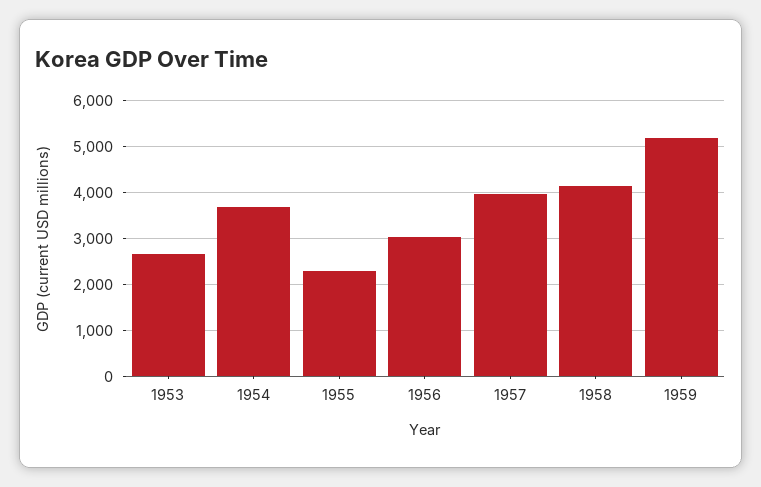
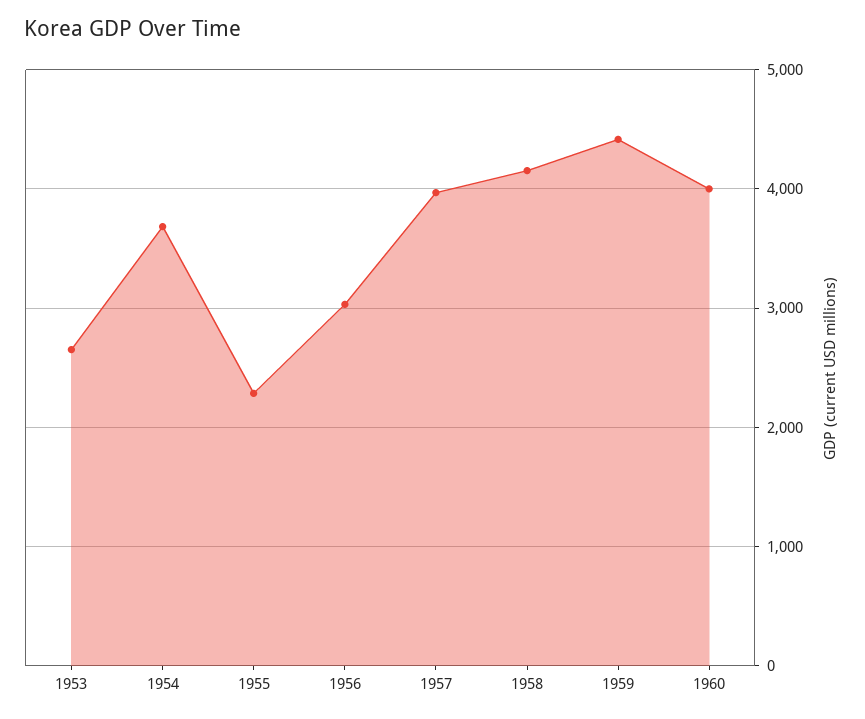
1959: 5200 -> 4400
1960: none -> 4000

